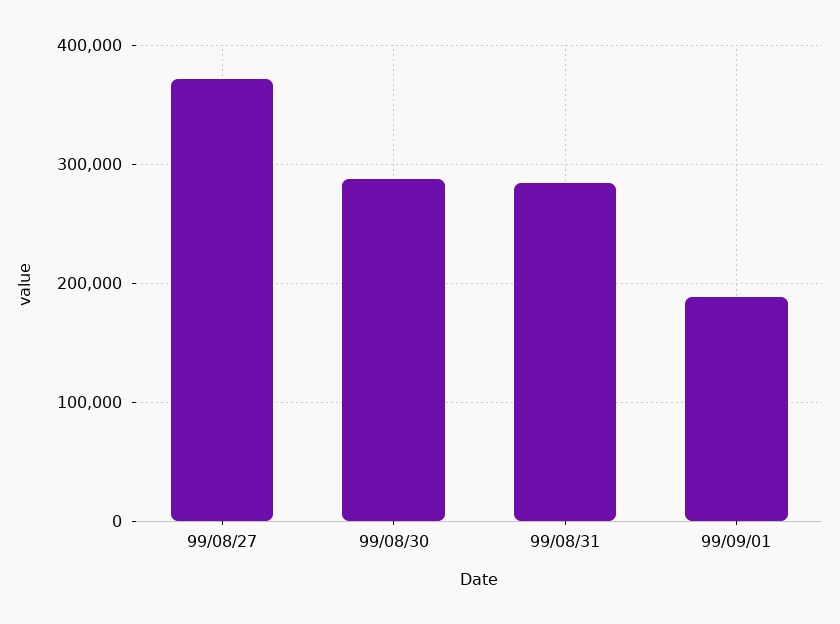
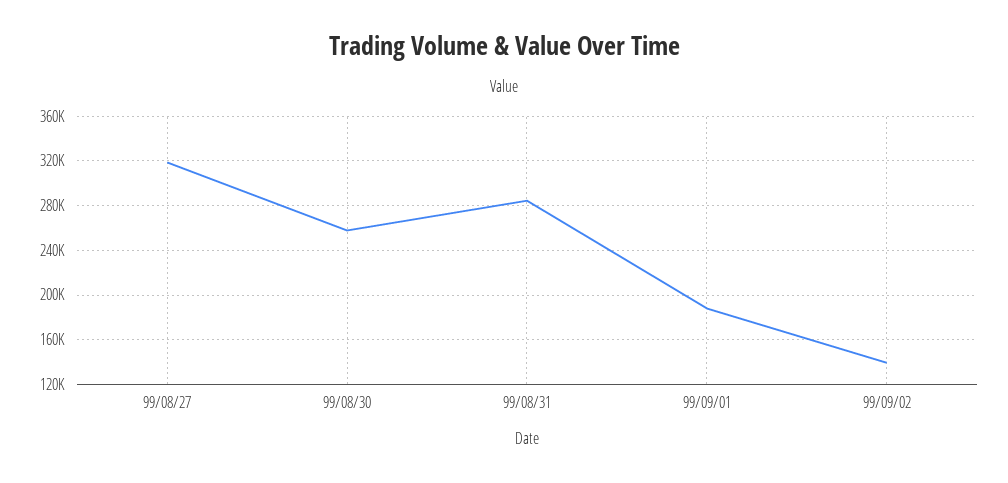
99/08/27: 370000 -> 320000
99/08/30: 290000 -> 260000
99/09/02: none -> 140000

